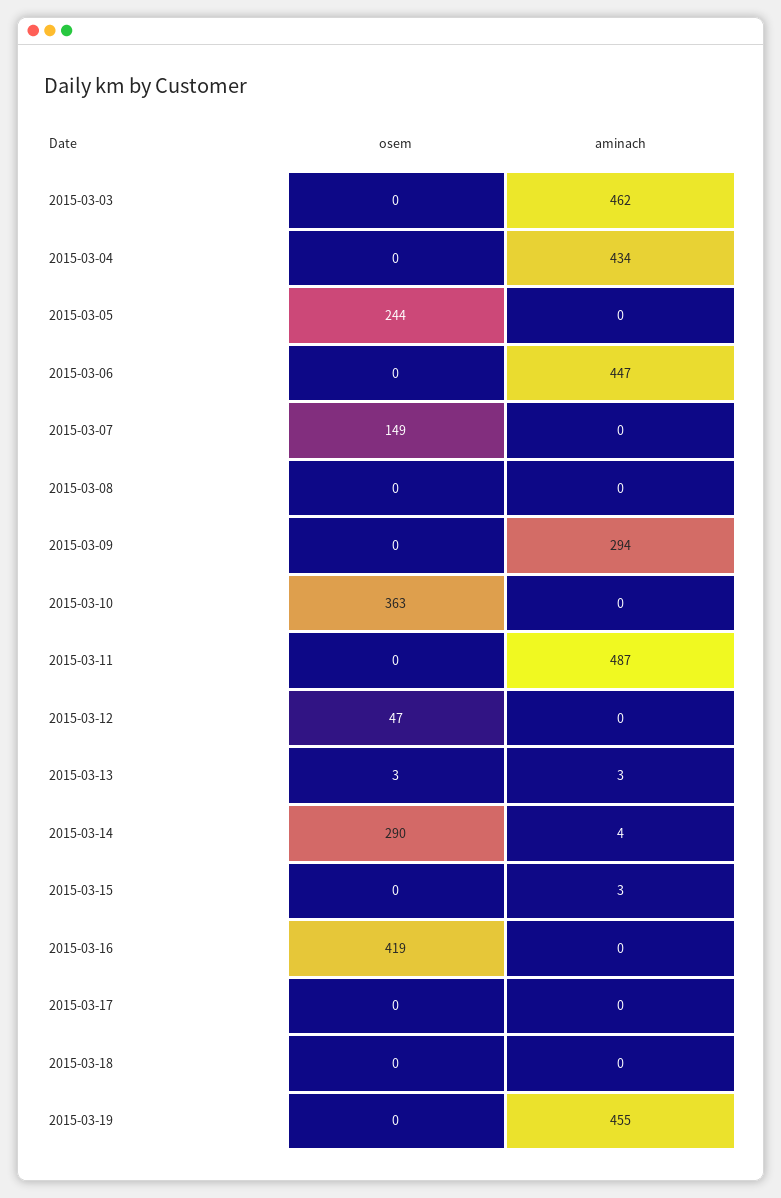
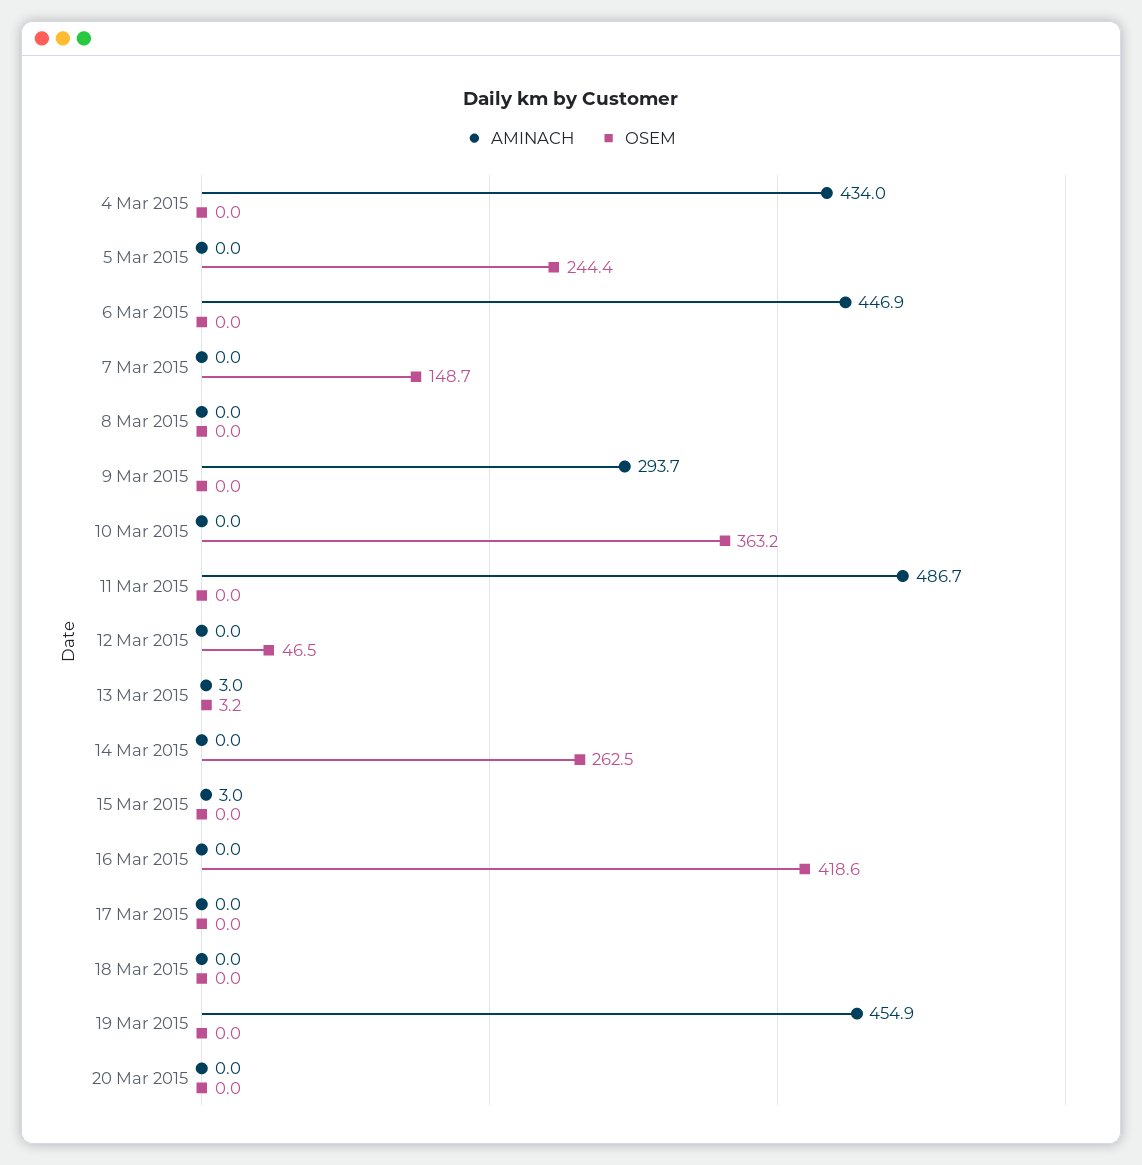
osem, 2015-03-03: 0 -> none
aminach, 2015-03-03: 462 -> none
osem, 2015-03-14: 290 -> 262.5
aminach, 2015-03-14: 4 -> 0
aminach, 20 Mar 2015: none -> 0
osem, 20 Mar 2015: none -> 0

